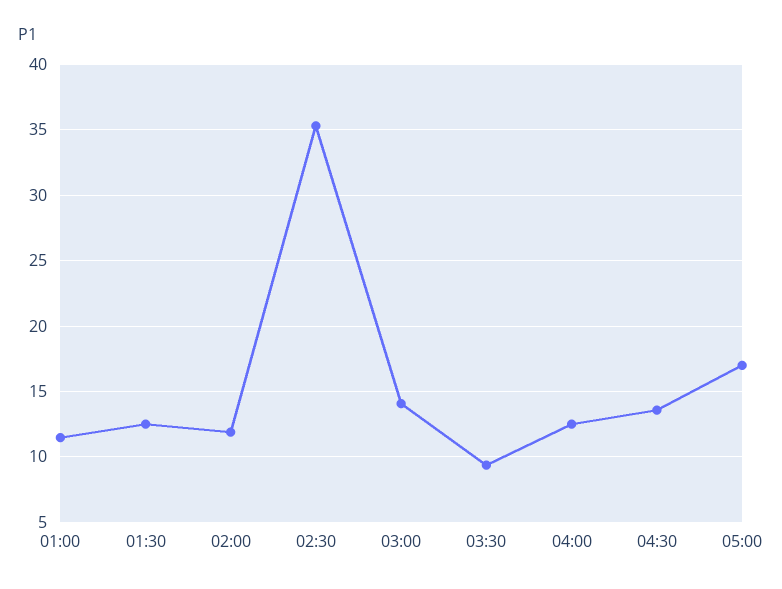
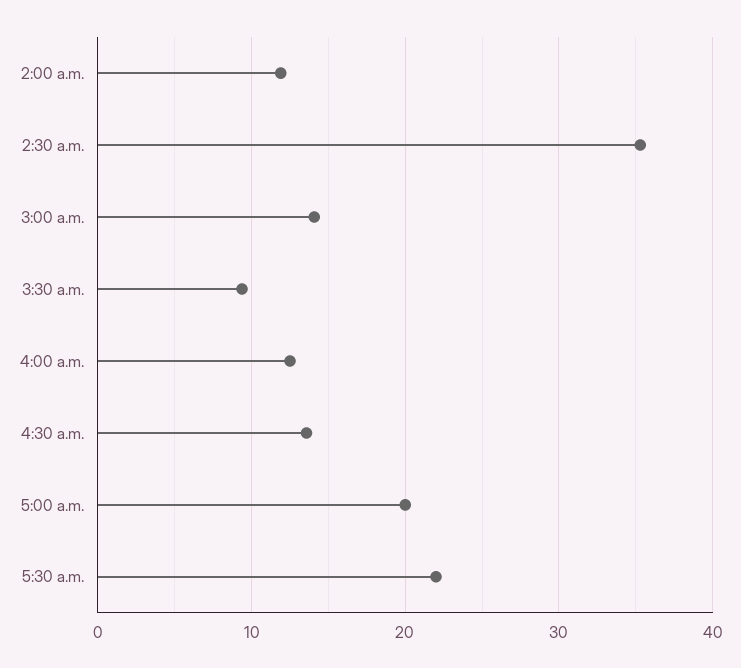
01:00: 11.5 -> none
01:30: 12.5 -> none
05:00: 17 -> 20
5:30 a.m.: none -> 22

